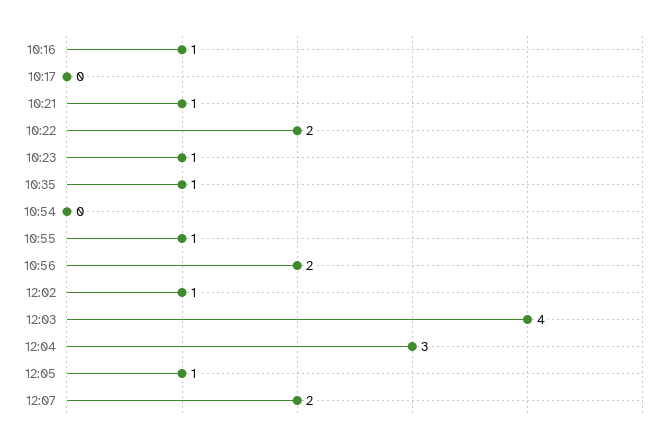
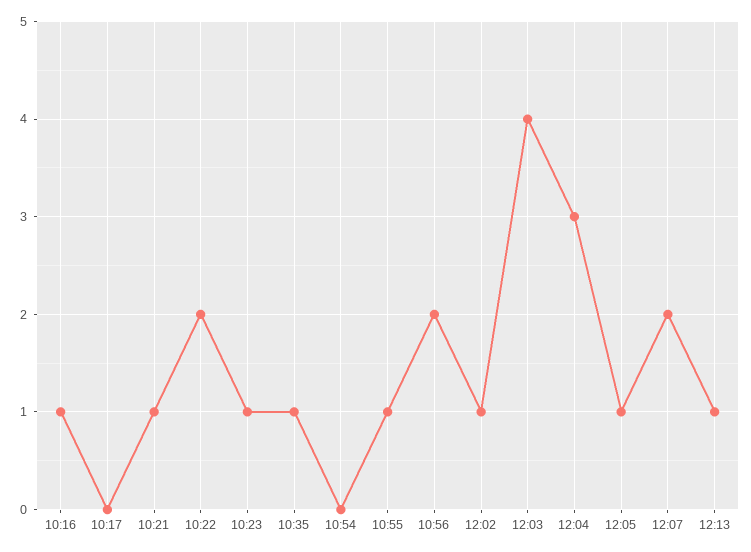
12:13: none -> 1

